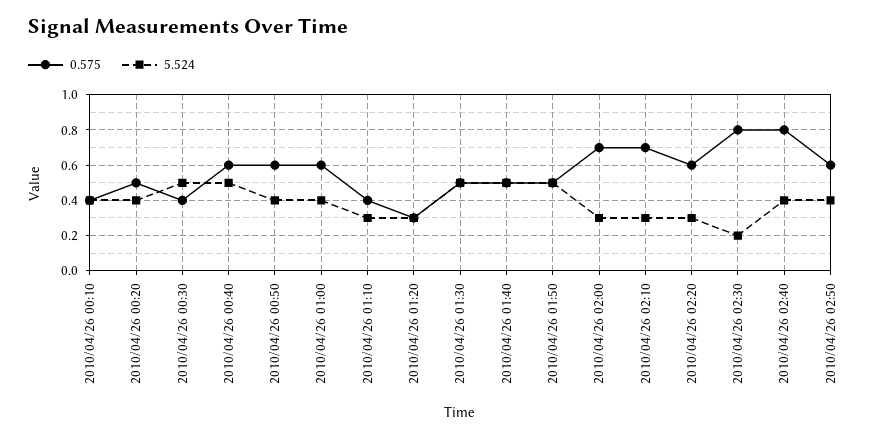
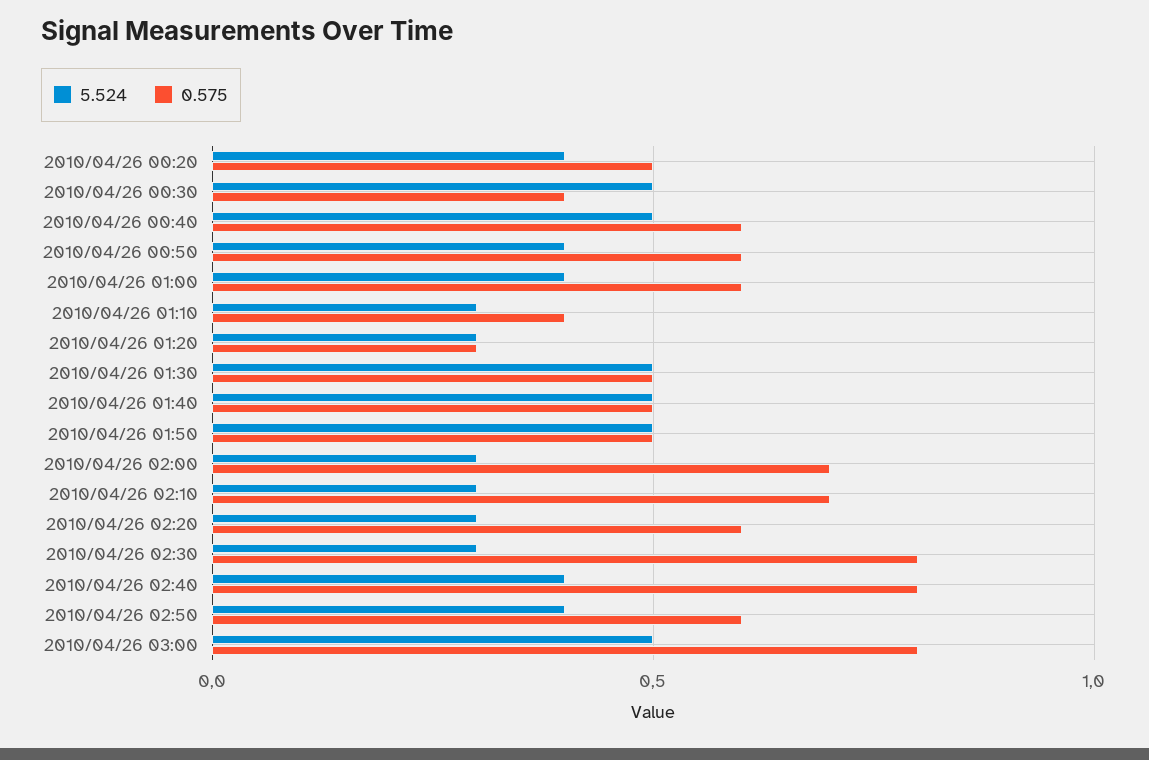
0.575, 2010/04/26 00:10: 0.4 -> none
5.524, 2010/04/26 00:10: 0.4 -> none
5.524, 2010/04/26 02:30: 0.2 -> 0.3
5.524, 2010/04/26 03:00: none -> 0.5
0.575, 2010/04/26 03:00: none -> 0.8

